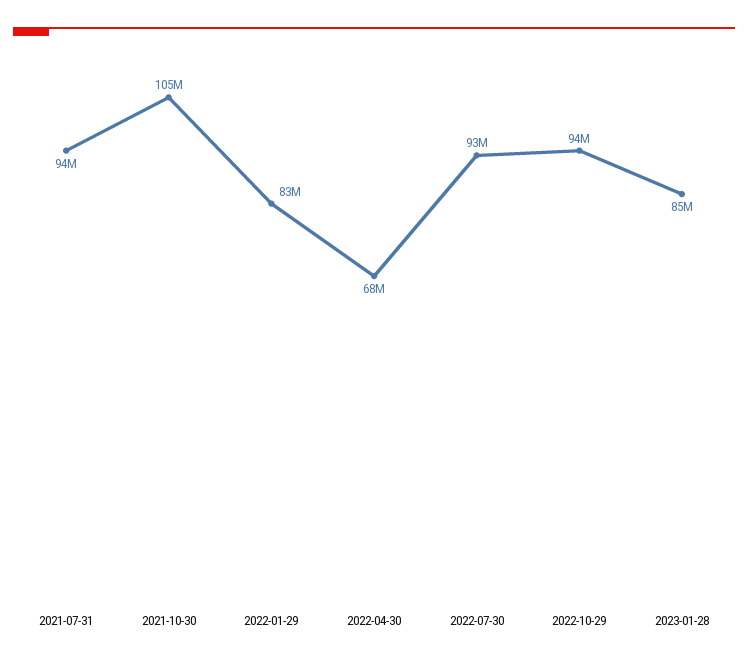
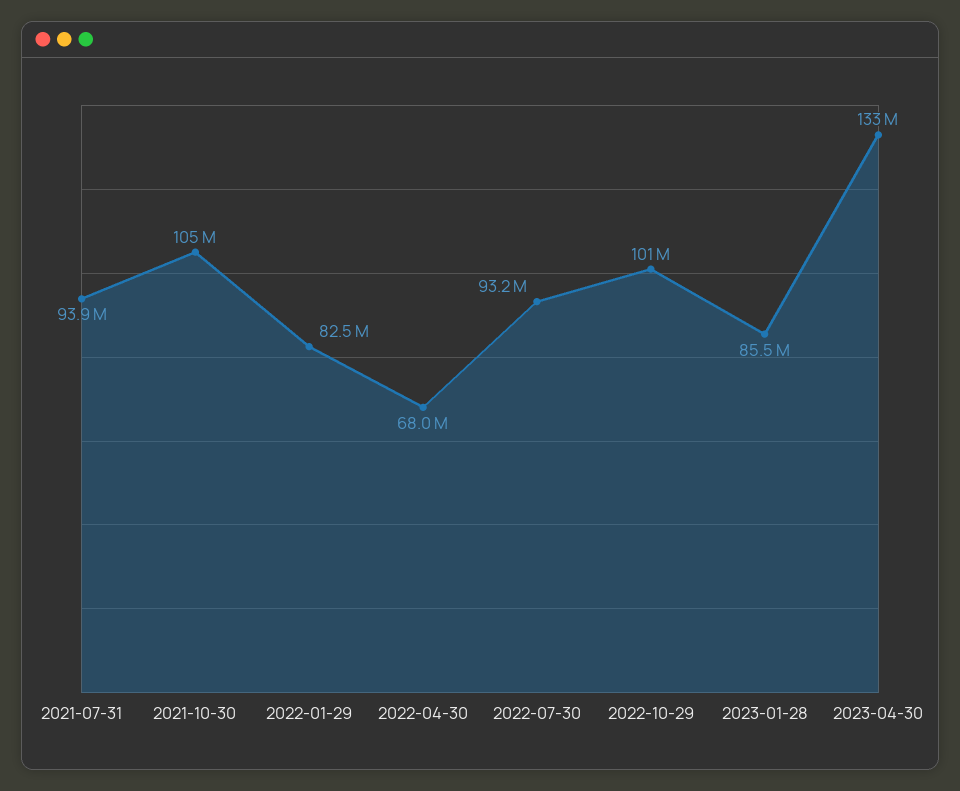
2022-10-29: 94000000 -> 101000000
2023-04-30: none -> 133000000

